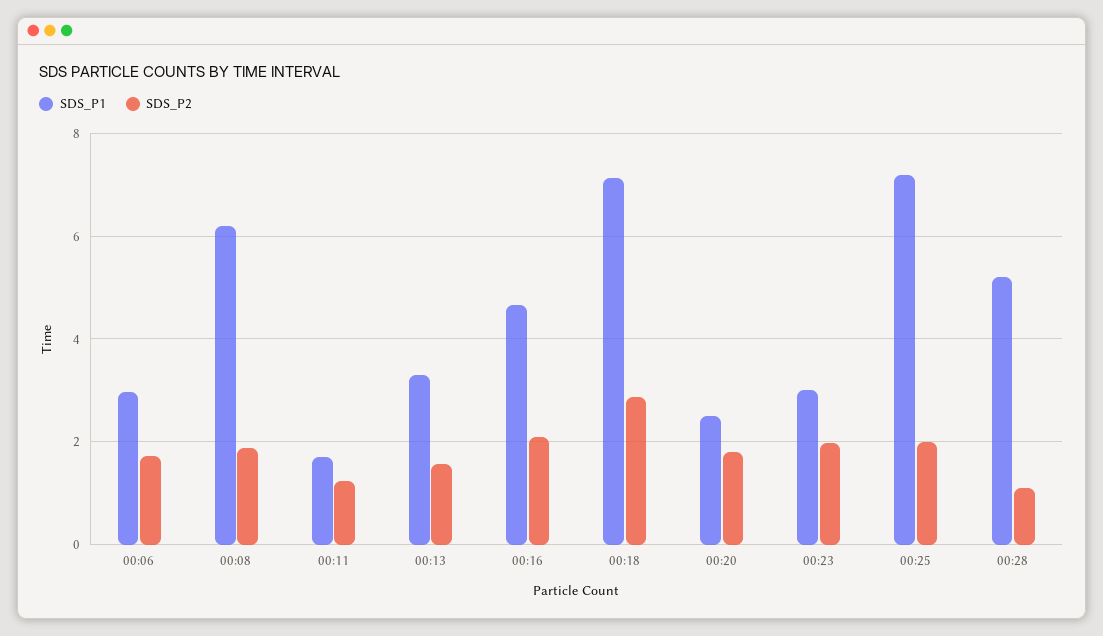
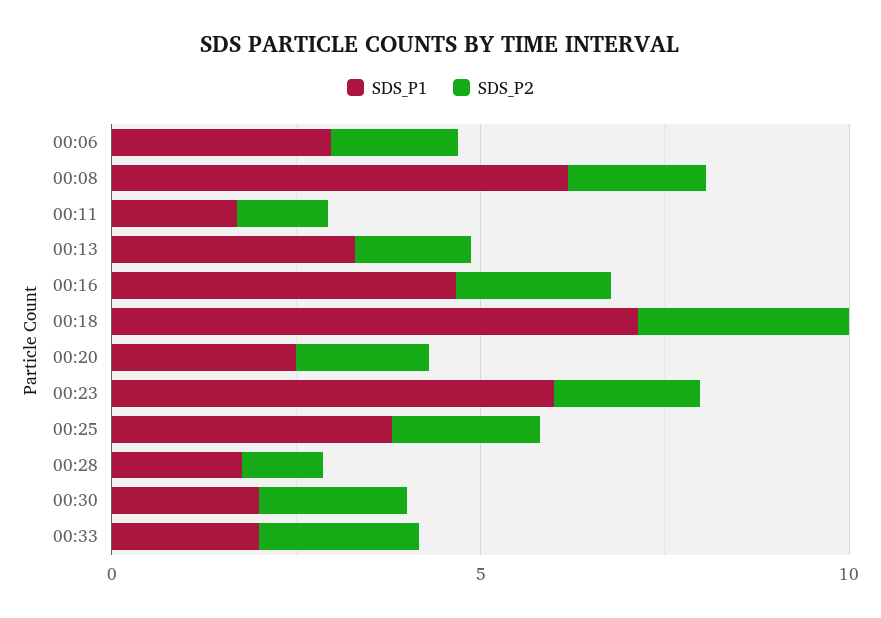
SDS_P1, 00:23: 3 -> 6
SDS_P1, 00:25: 7.2 -> 4
SDS_P1, 00:28: 5.2 -> 2
SDS_P1, 00:30: none -> 2
SDS_P2, 00:30: none -> 2
SDS_P1, 00:33: none -> 2
SDS_P2, 00:33: none -> 2

